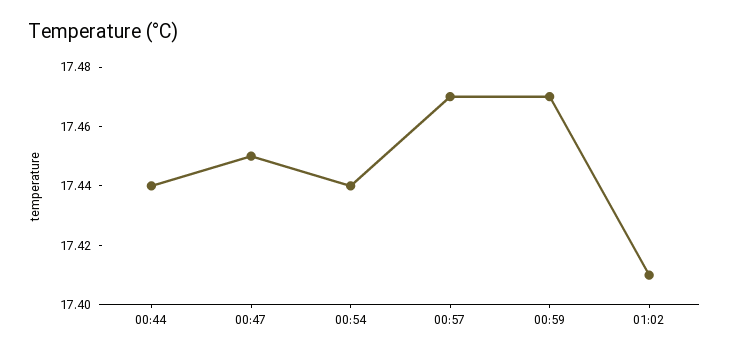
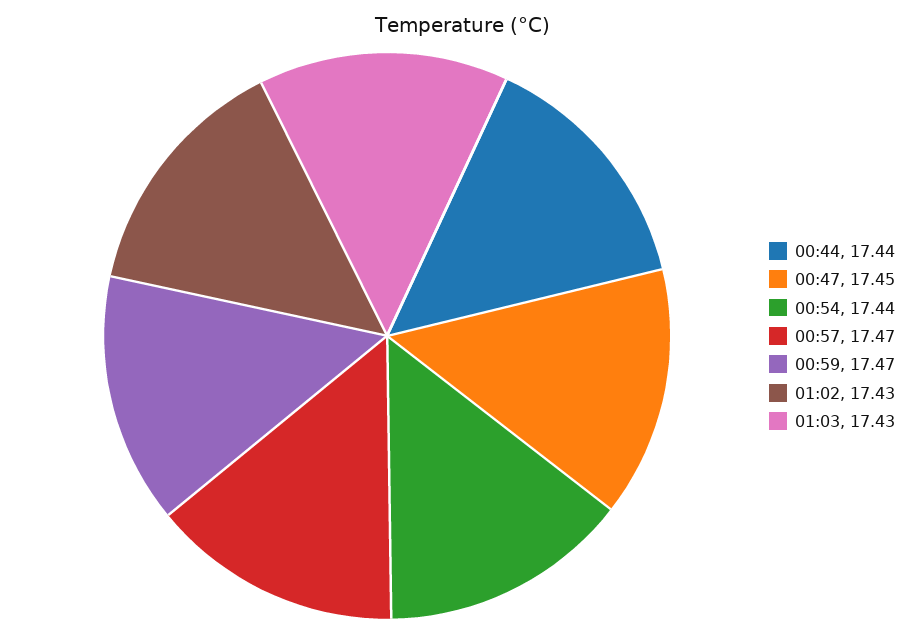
01:02: 17.41 -> 17.43
01:03: none -> 17.43

